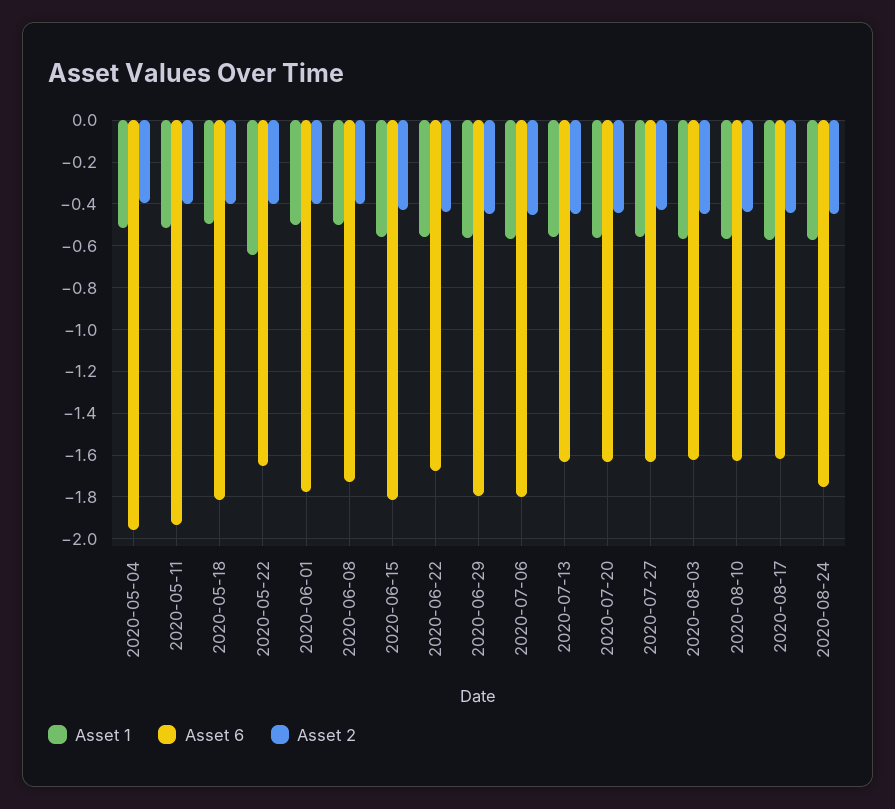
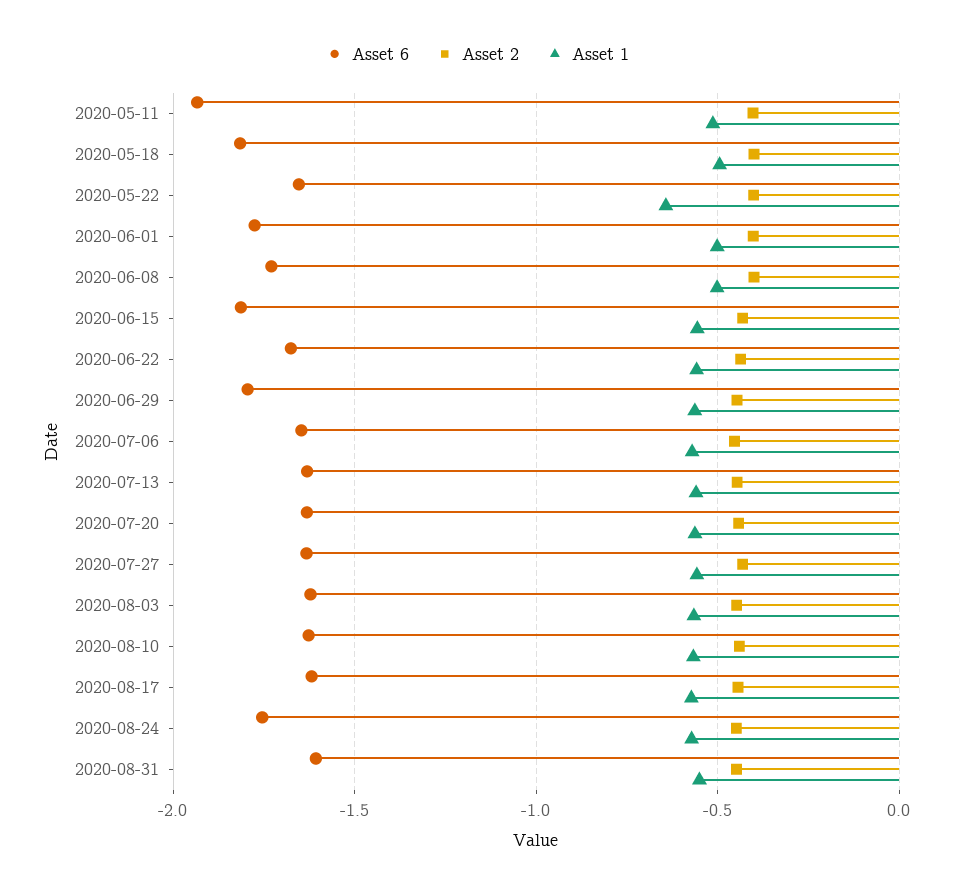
Asset 1, 2020-05-04: -0.5 -> none
Asset 6, 2020-05-04: -1.95 -> none
Asset 2, 2020-05-04: -0.4 -> none
Asset 6, 2020-07-06: -1.8 -> -1.65
Asset 6, 2020-08-31: none -> -1.6
Asset 2, 2020-08-31: none -> -0.45
Asset 1, 2020-08-31: none -> -0.55

